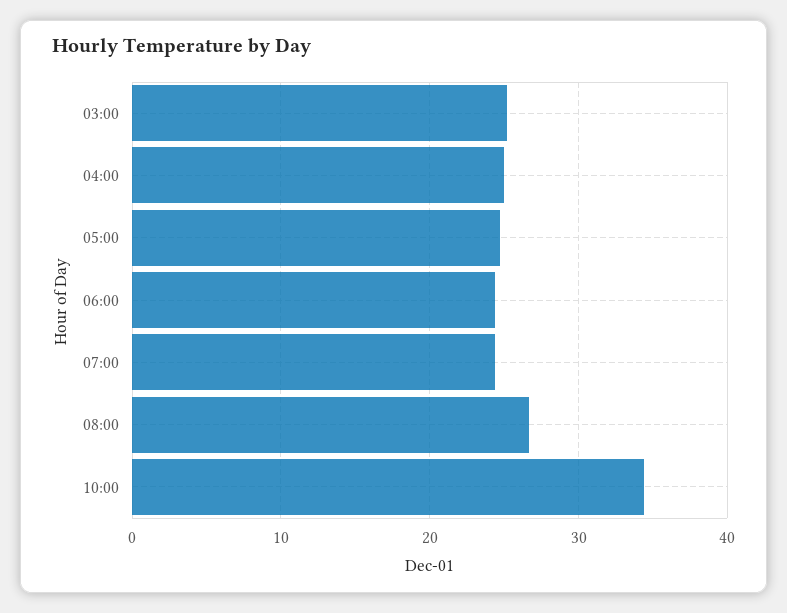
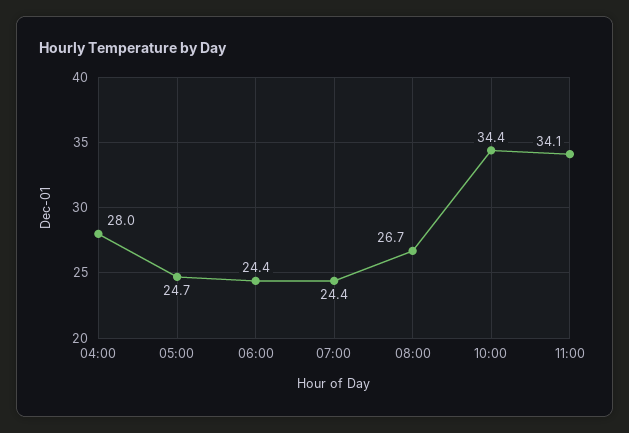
03:00: 25 -> none
04:00: 25 -> 28
11:00: none -> 34.1

